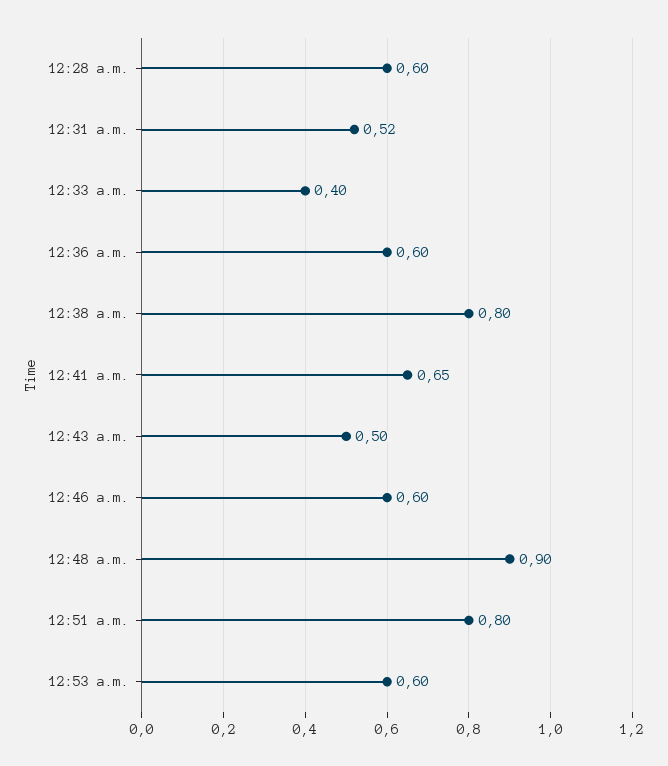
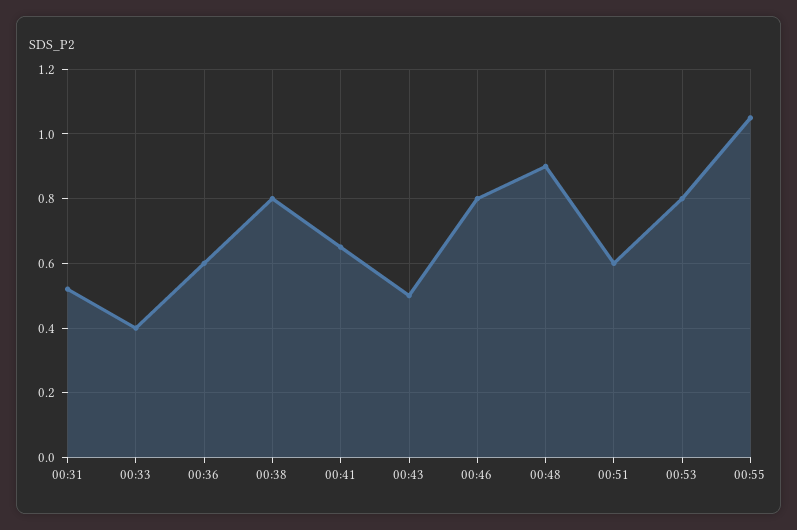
12:28 a.m.: 0.6 -> none
12:46 a.m.: 0.6 -> 0.8
12:51 a.m.: 0.8 -> 0.6
12:53 a.m.: 0.6 -> 0.8
00:55: none -> 1.05

